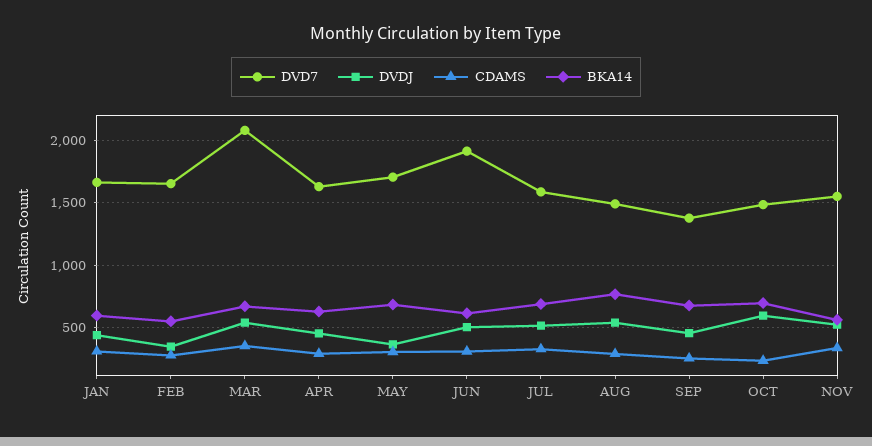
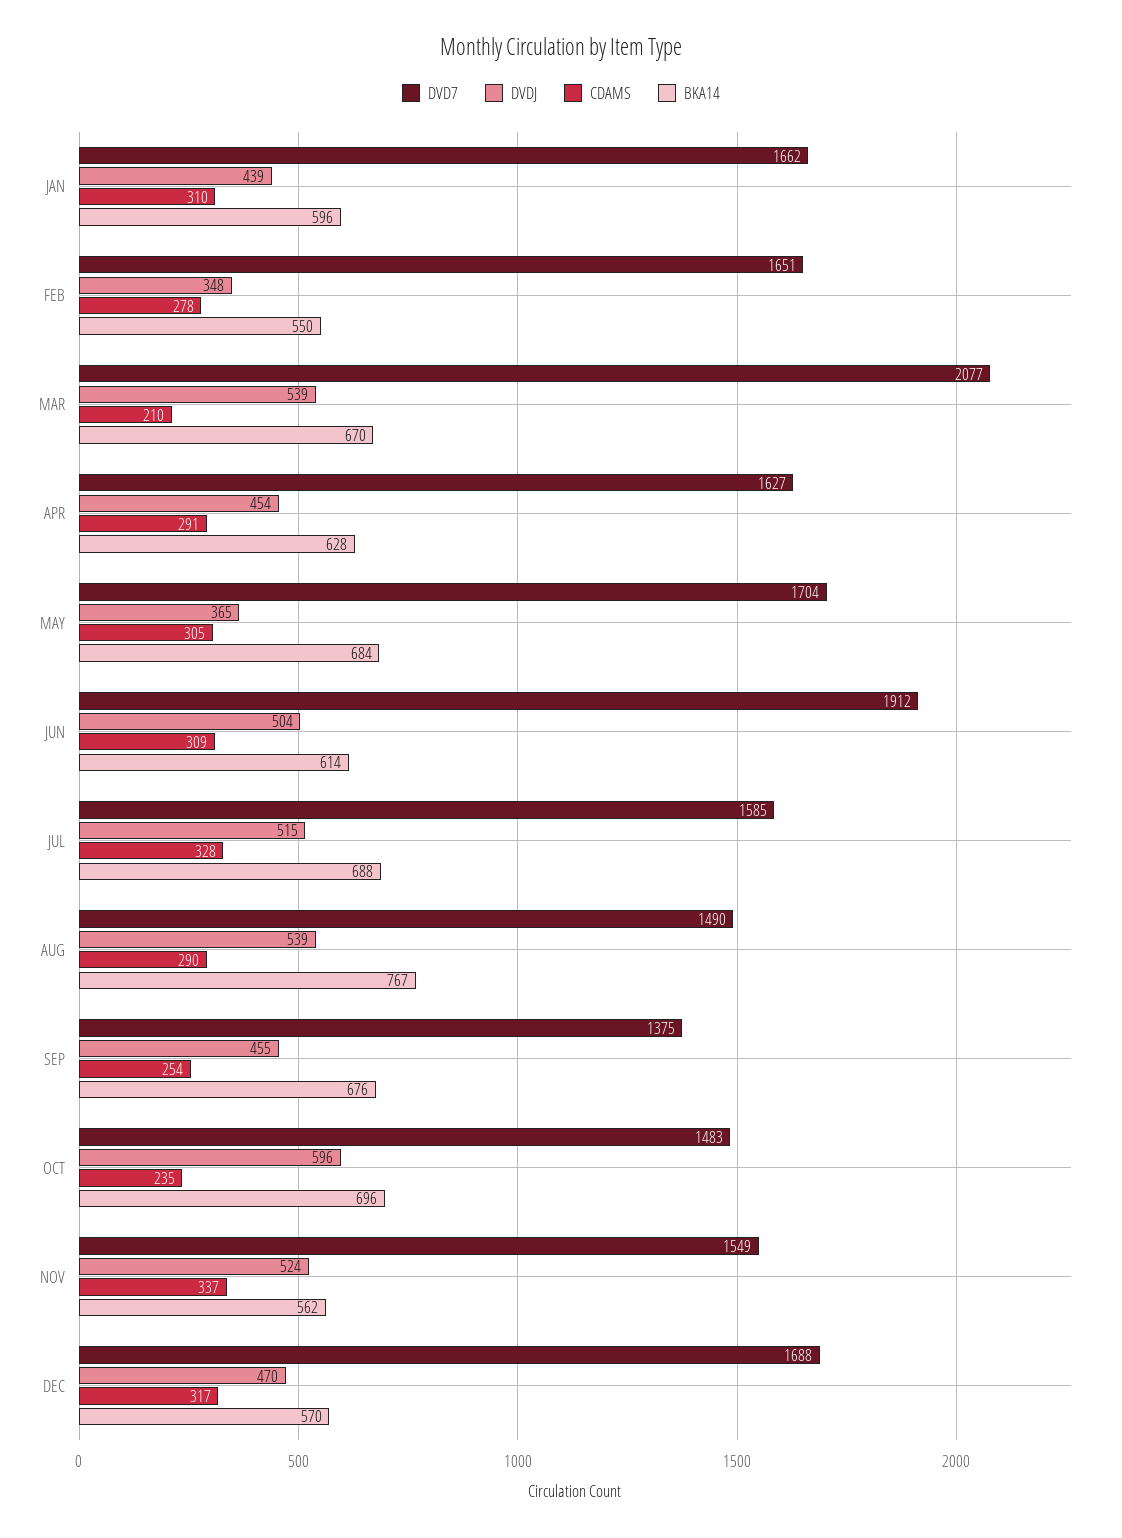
CDAMS, MAR: 350 -> 210
DVD7, DEC: none -> 1688
DVDJ, DEC: none -> 470
CDAMS, DEC: none -> 317
BKA14, DEC: none -> 570

